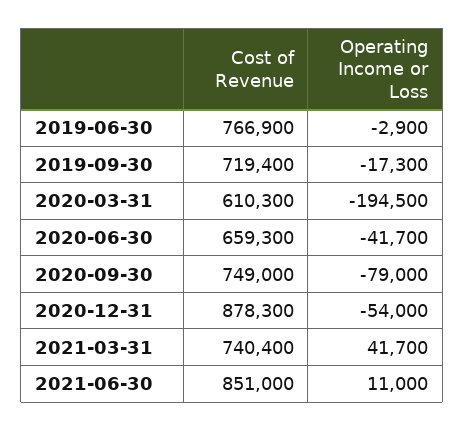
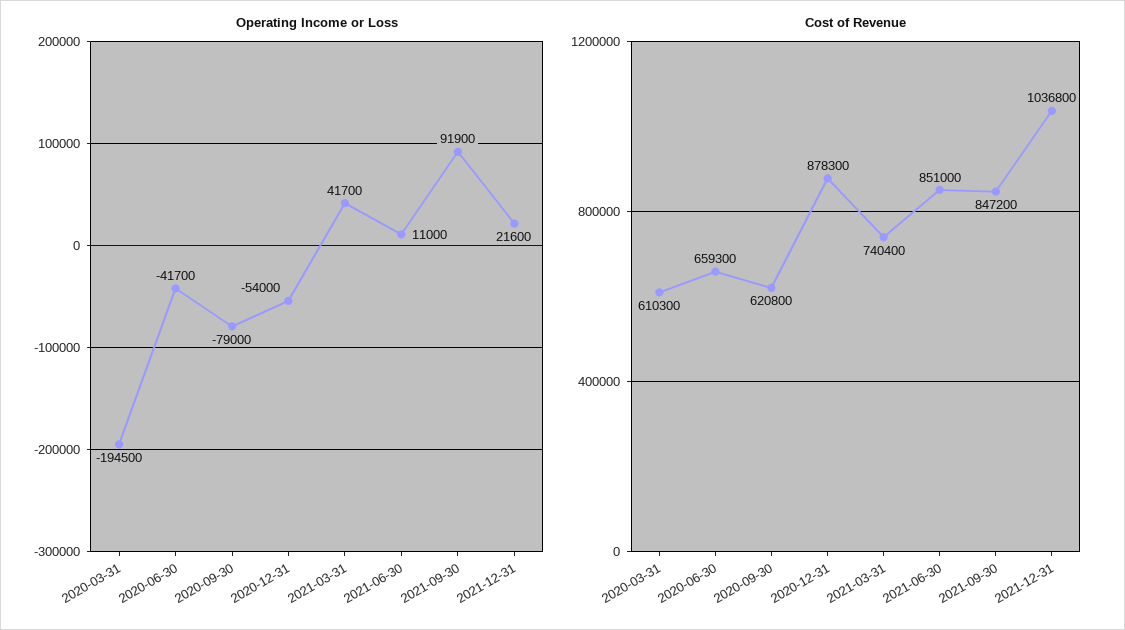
Cost of Revenue, 2019-06-30: 766900 -> none
Operating Income or Loss, 2019-06-30: -2900 -> none
Cost of Revenue, 2019-09-30: 719400 -> none
Operating Income or Loss, 2019-09-30: -17300 -> none
Cost of Revenue, 2020-09-30: 749000 -> 620800
Operating Income or Loss, 2021-09-30: none -> 91900
Operating Income or Loss, 2021-12-31: none -> 21600
Cost of Revenue, 2021-09-30: none -> 847200
Cost of Revenue, 2021-12-31: none -> 1036800

